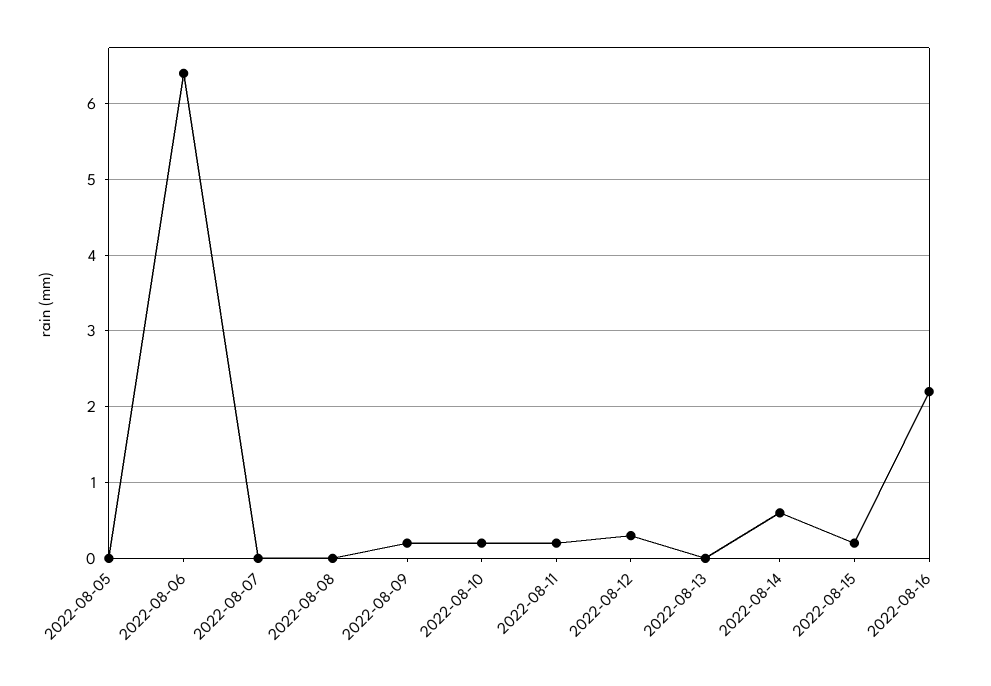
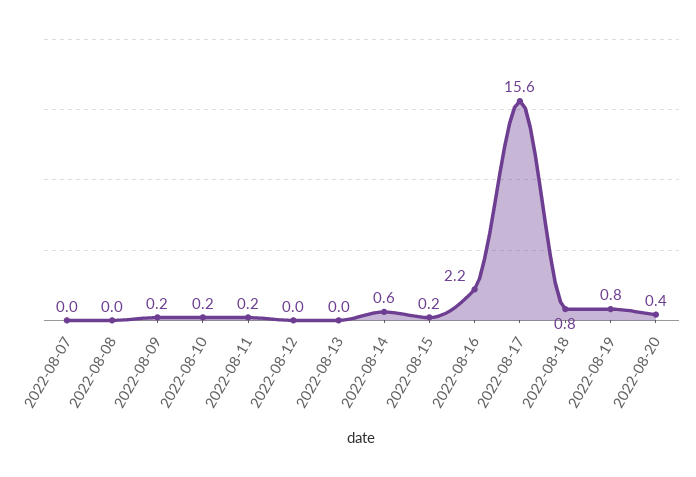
2022-08-05: 0 -> none
2022-08-06: 6.4 -> none
2022-08-12: 0.3 -> 0
2022-08-17: none -> 15.6
2022-08-18: none -> 0.8
2022-08-19: none -> 0.8
2022-08-20: none -> 0.4

